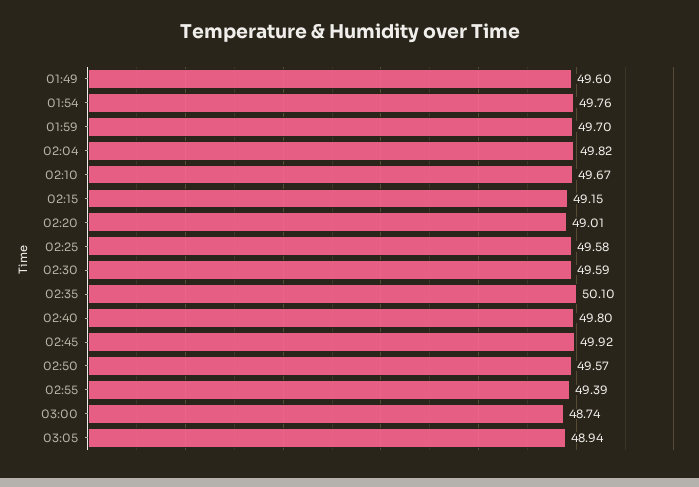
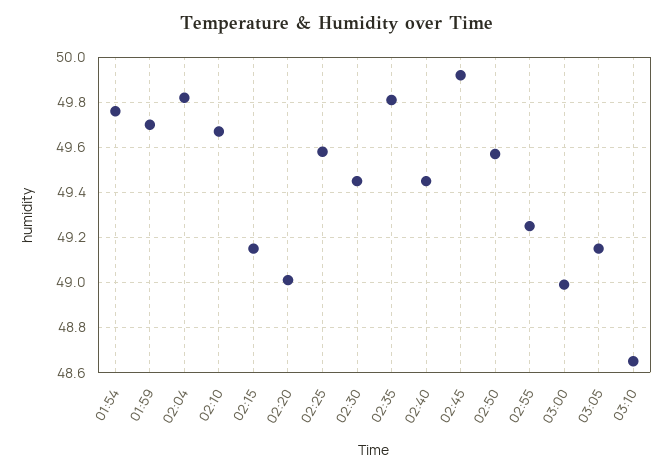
01:49: 49.6 -> none
02:30: 49.59 -> 49.45
02:35: 50.1 -> 49.8
02:40: 49.8 -> 49.45
02:55: 49.39 -> 49.25
03:00: 48.74 -> 49
03:05: 48.94 -> 49.15
03:10: none -> 48.65

